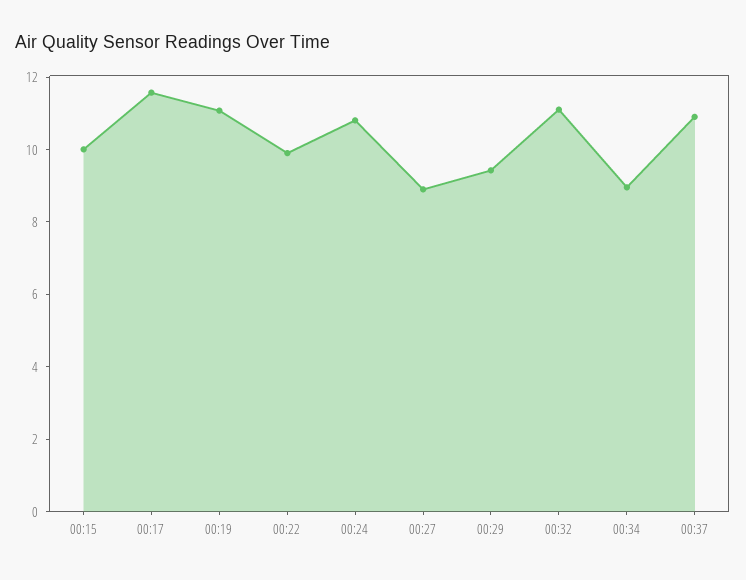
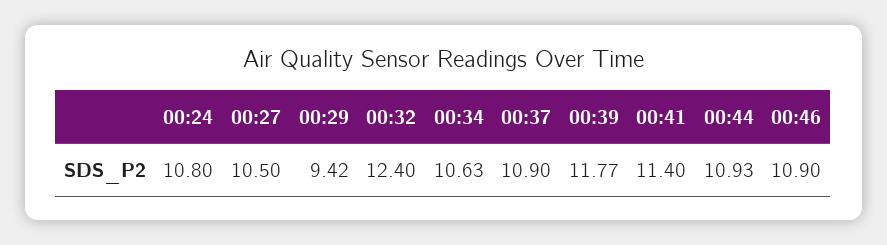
00:15: 10 -> none
00:17: 11.5 -> none
00:19: 11 -> none
00:22: 10 -> none
00:27: 9 -> 10.5
00:32: 11 -> 12.4
00:34: 9 -> 10.63
00:39: none -> 11.77
00:41: none -> 11.4
00:44: none -> 10.93
00:46: none -> 10.9

